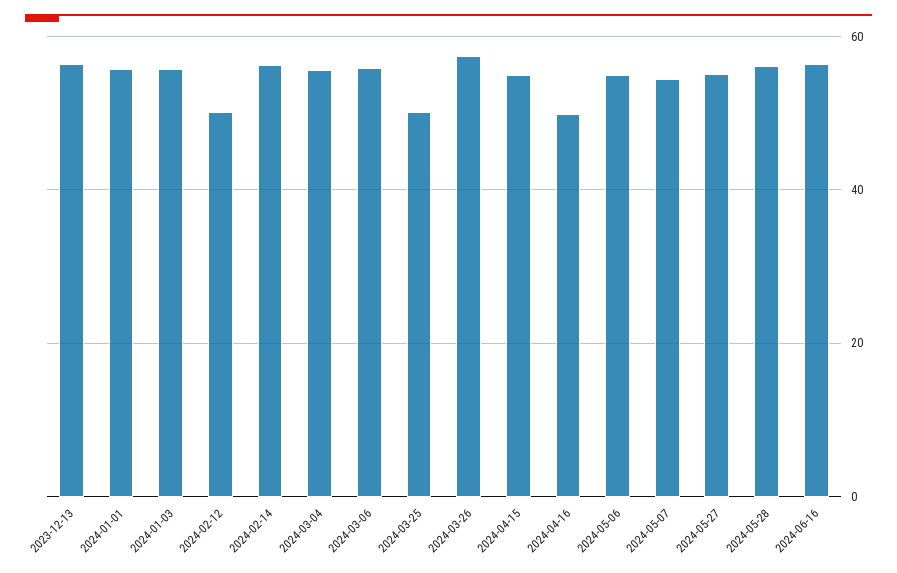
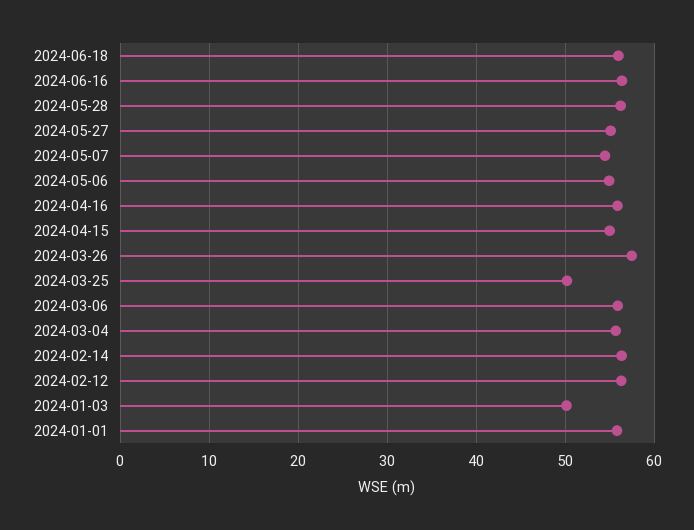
2023-12-13: 56 -> none
2024-01-03: 56 -> 50
2024-02-12: 50 -> 56
2024-04-16: 50 -> 56
2024-06-18: none -> 56

